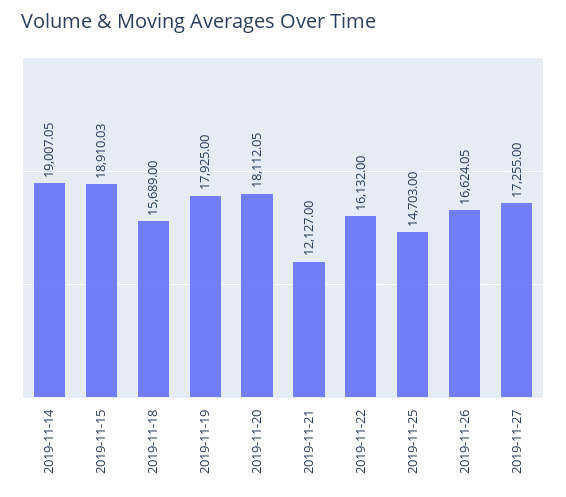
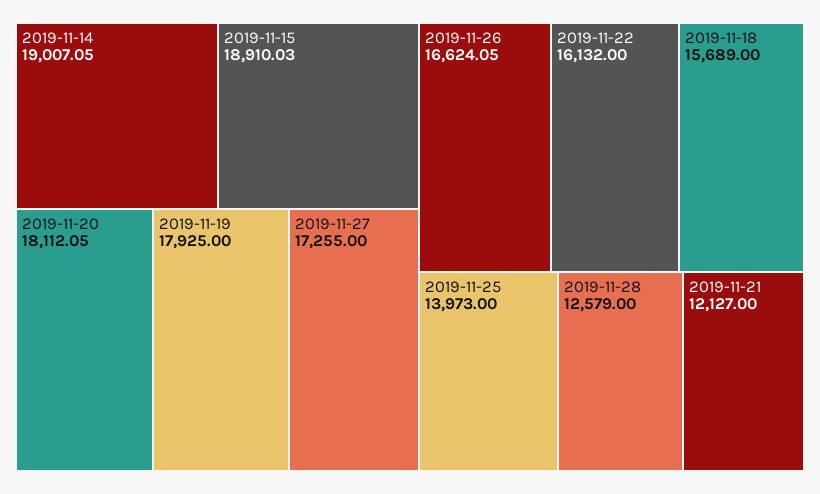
2019-11-25: 14703 -> 13973
2019-11-28: none -> 12579

